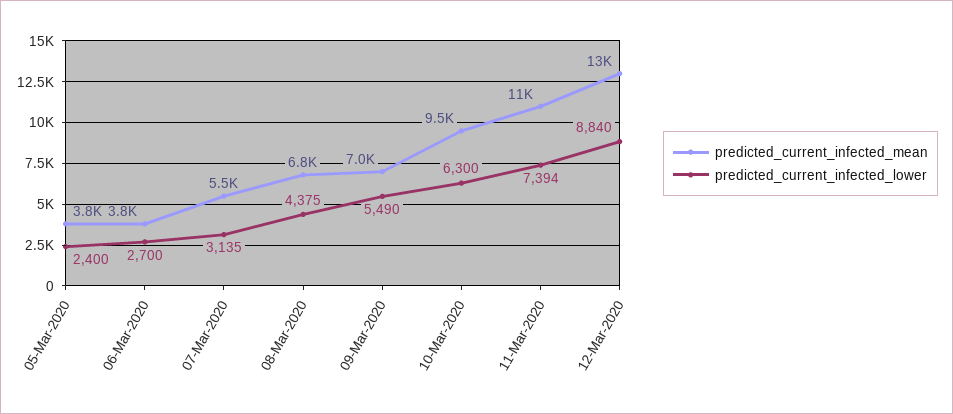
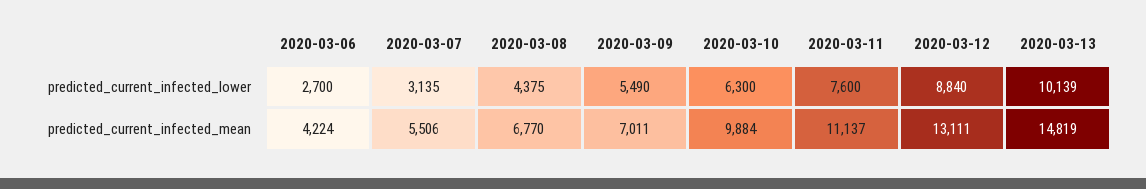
predicted_current_infected_mean, 05-Mar-2020: 3800 -> none
predicted_current_infected_lower, 05-Mar-2020: 2400 -> none
predicted_current_infected_mean, 06-Mar-2020: 3800 -> 4224
predicted_current_infected_mean, 10-Mar-2020: 9500 -> 9884
predicted_current_infected_lower, 11-Mar-2020: 7394 -> 7600
predicted_current_infected_lower, 2020-03-13: none -> 10139
predicted_current_infected_mean, 2020-03-13: none -> 14819

